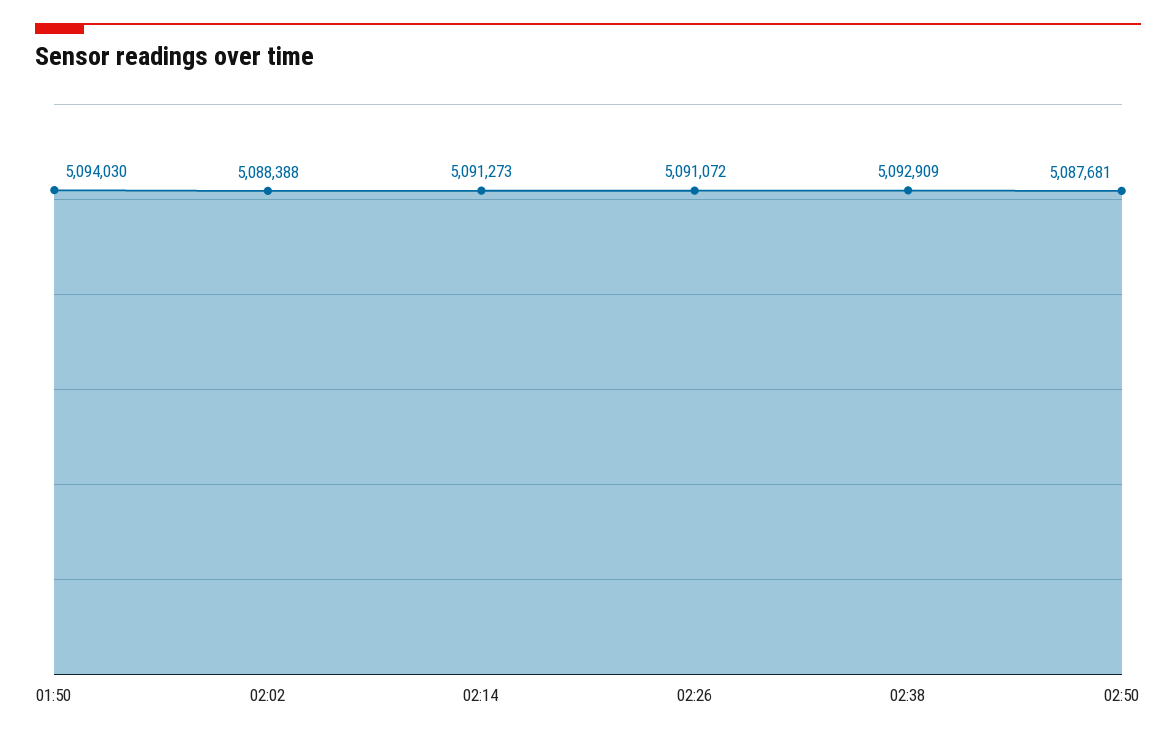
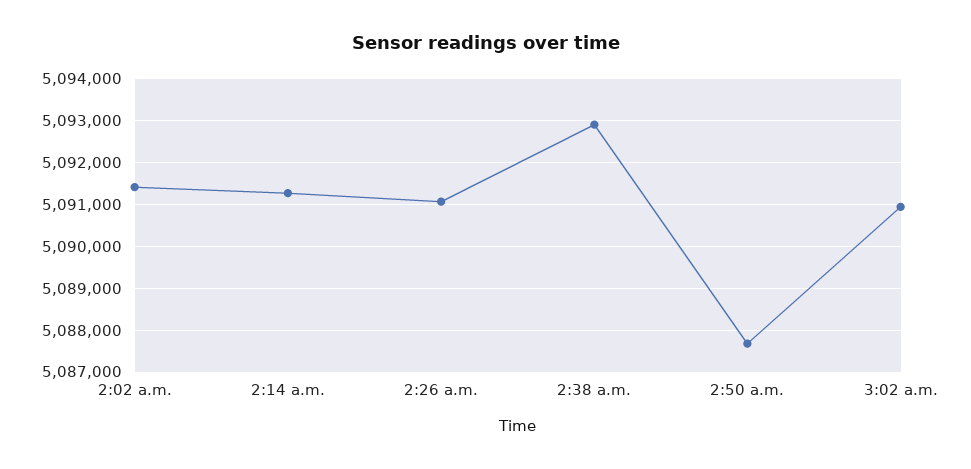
01:50: 5094030 -> none
02:02: 5088388 -> 5091400
3:02 a.m.: none -> 5091000

